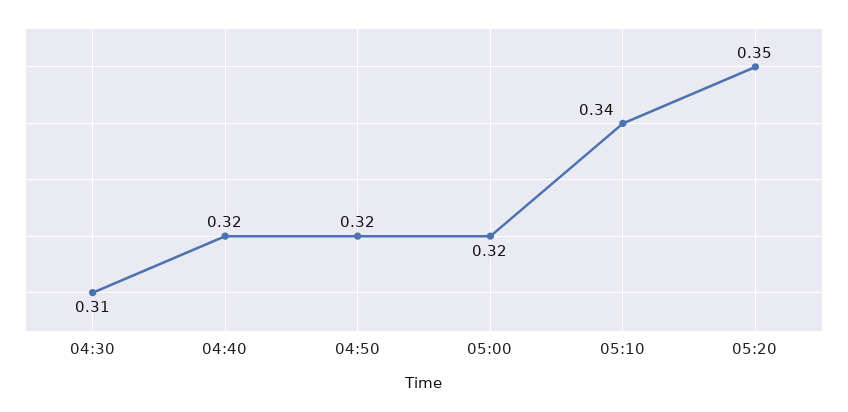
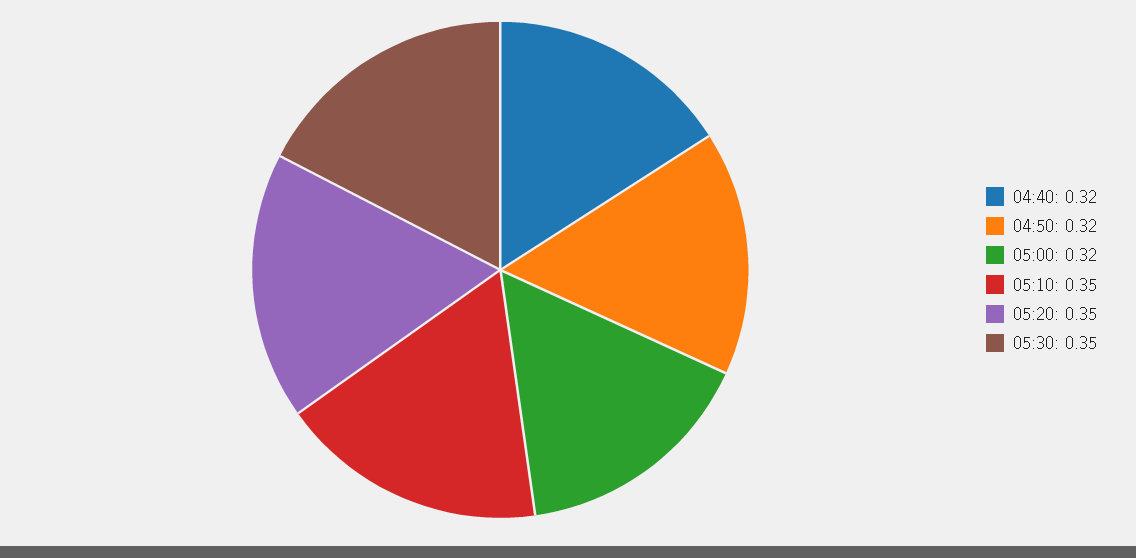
04:30: 0.31 -> none
05:10: 0.34 -> 0.35
05:30: none -> 0.35

